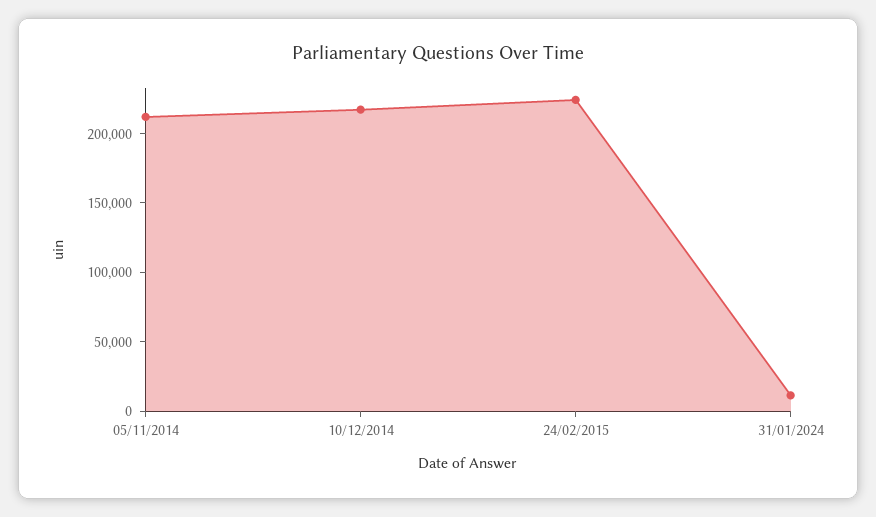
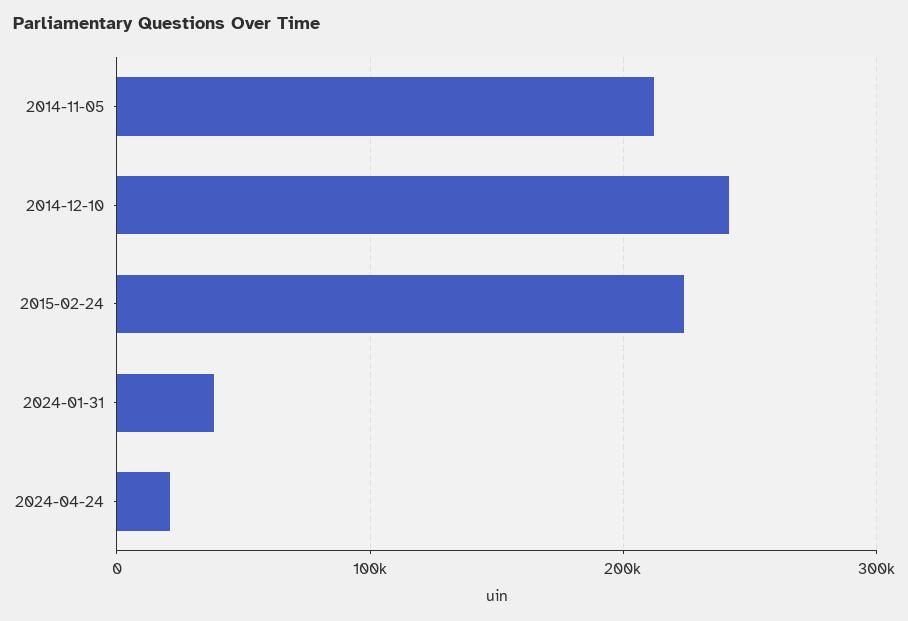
10/12/2014: 220000 -> 240000
31/01/2024: 10000 -> 40000
2024-04-24: none -> 20000

